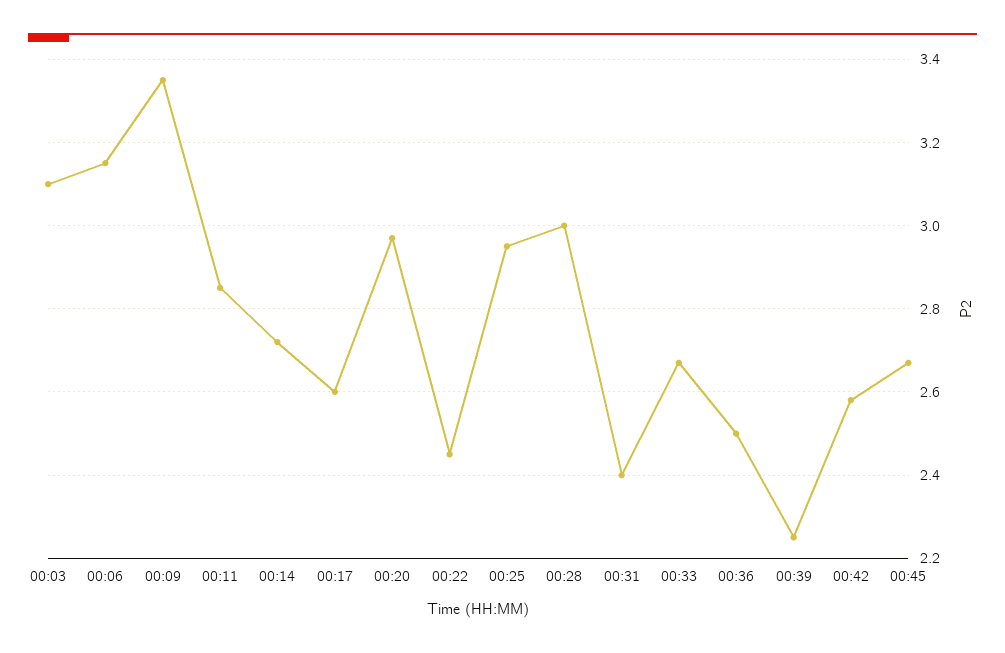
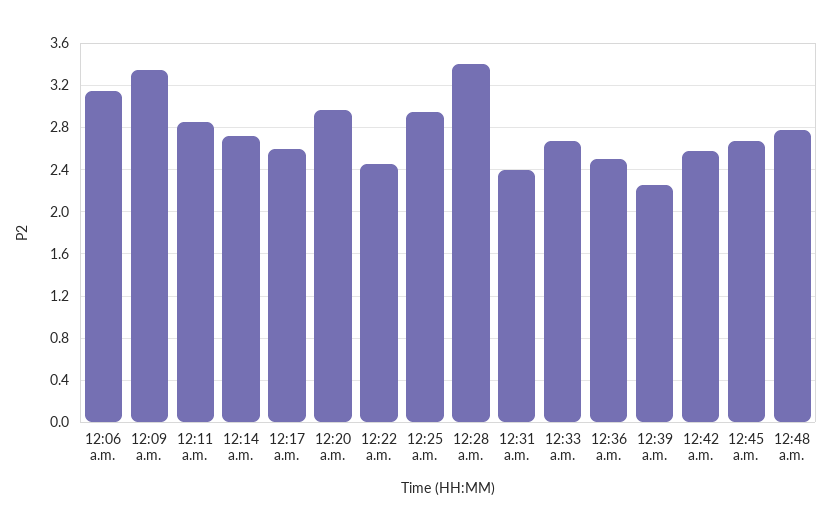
00:03: 3.1 -> none
00:28: 3 -> 3.4
12:48 a.m.: none -> 2.8

